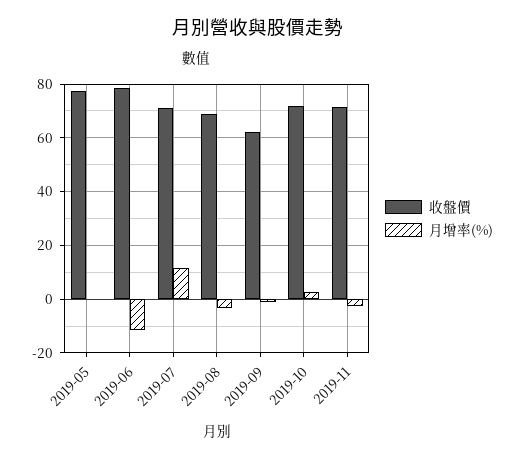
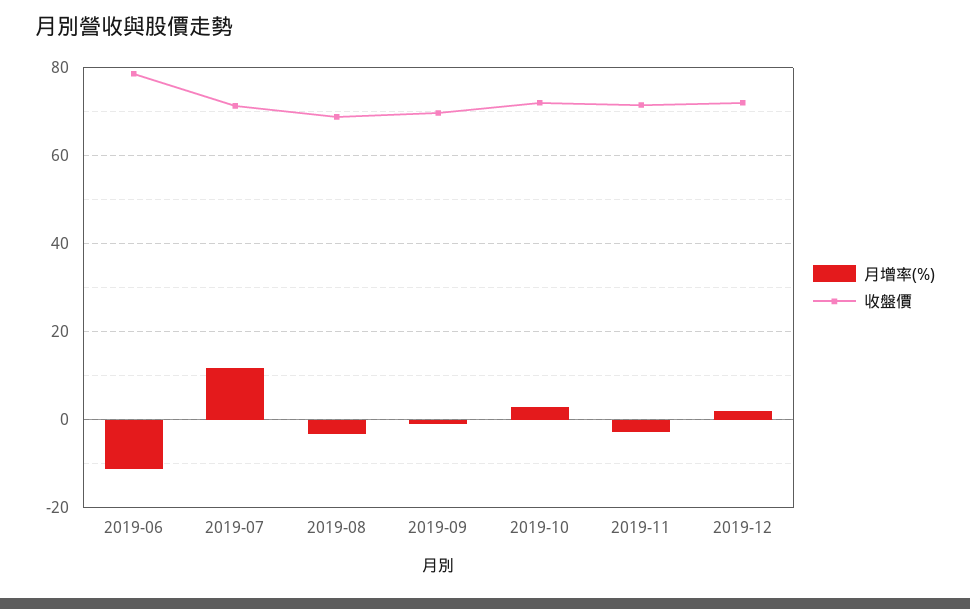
收盤價, 2019-05: 77.5 -> none
月增率(%), 2019-05: 0 -> none
收盤價, 2019-09: 62.5 -> 70
月增率(%), 2019-12: none -> 2
收盤價, 2019-12: none -> 72

